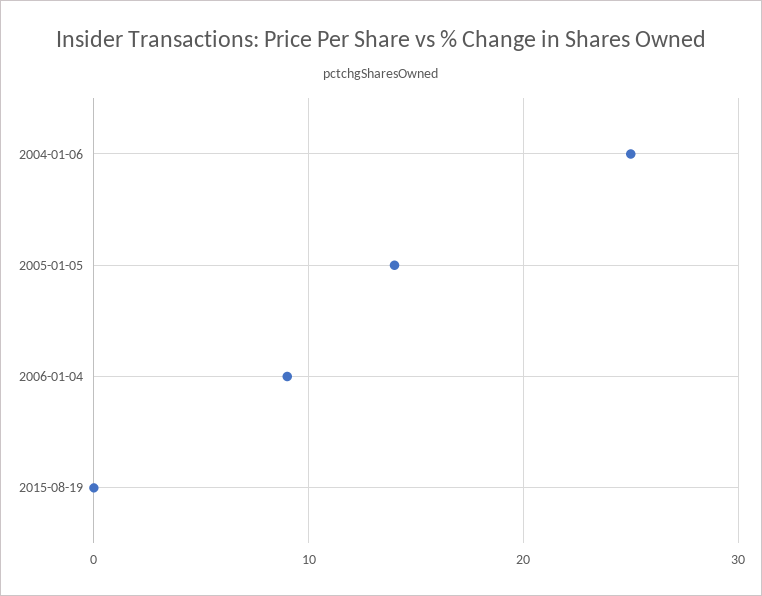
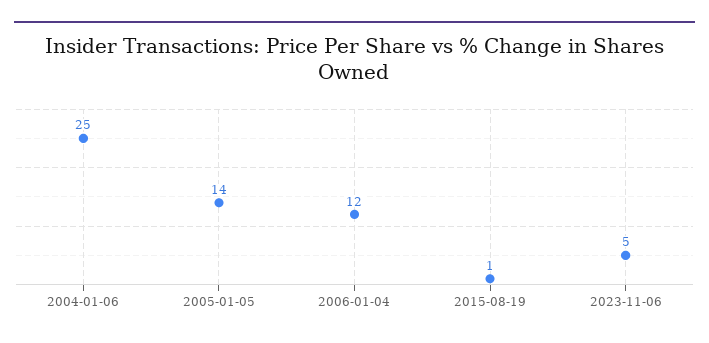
2006-01-04: 9 -> 12
2015-08-19: 0 -> 1
2023-11-06: none -> 5

